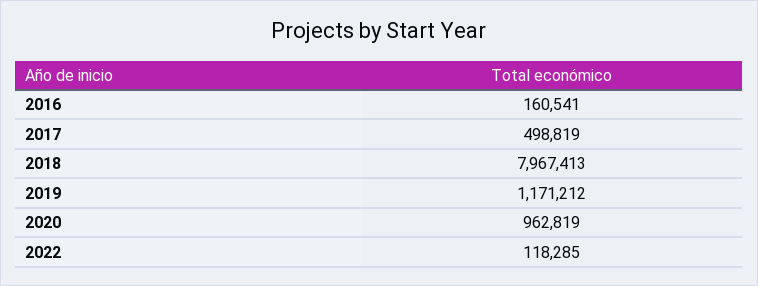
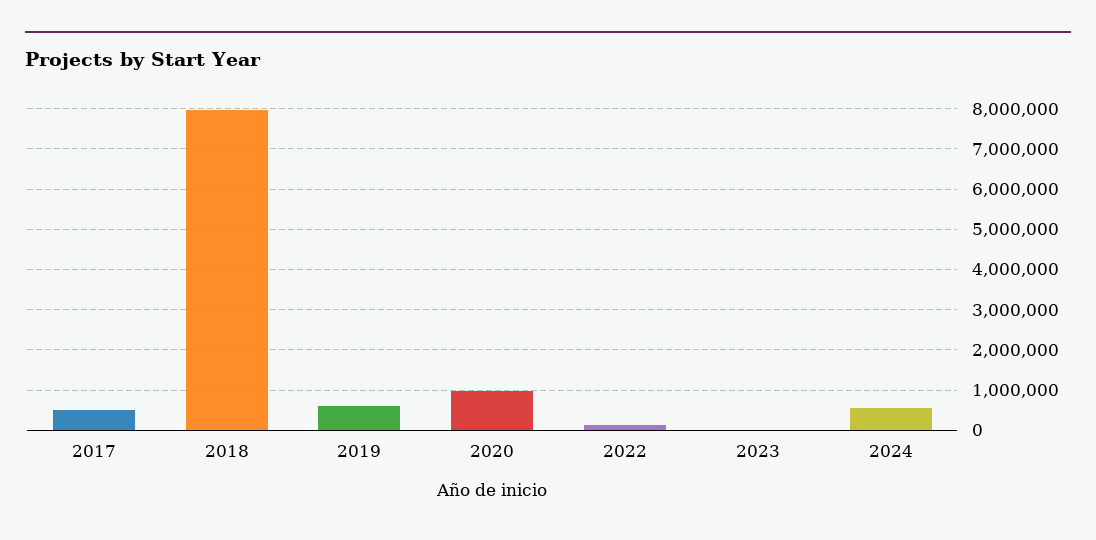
2016: 160541 -> none
2019: 1171212 -> 600000
2023: none -> 0
2024: none -> 600000

